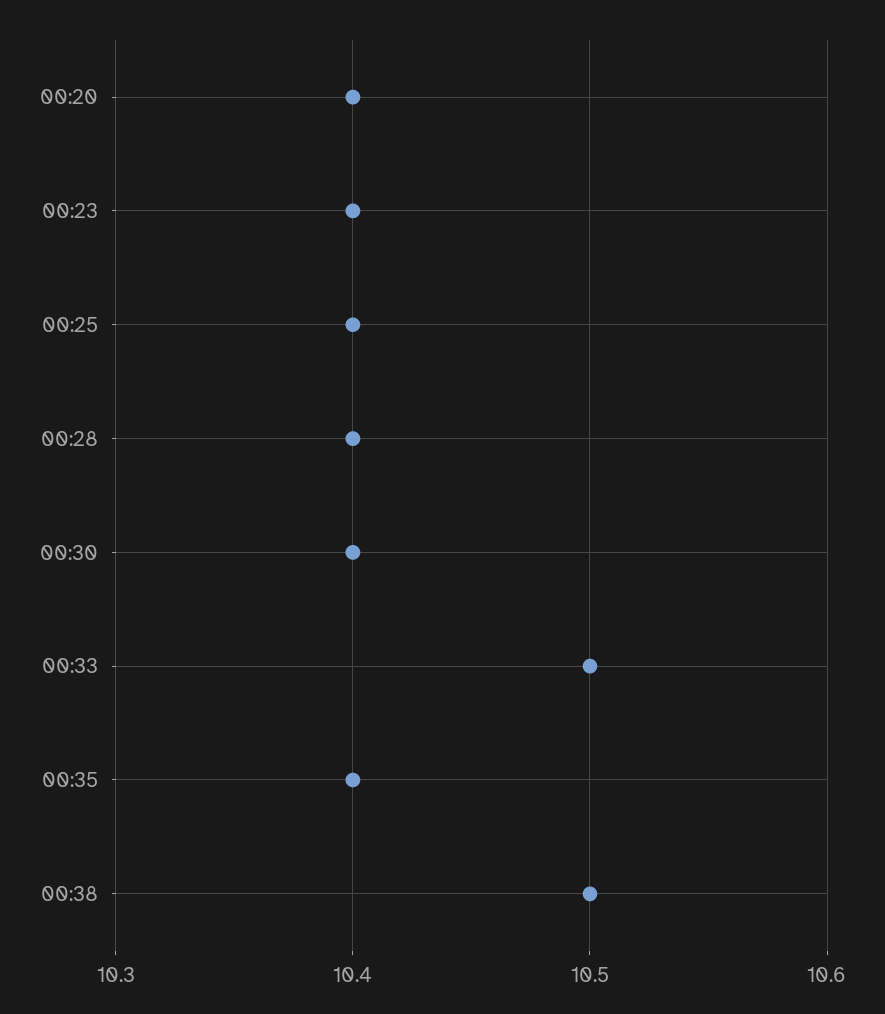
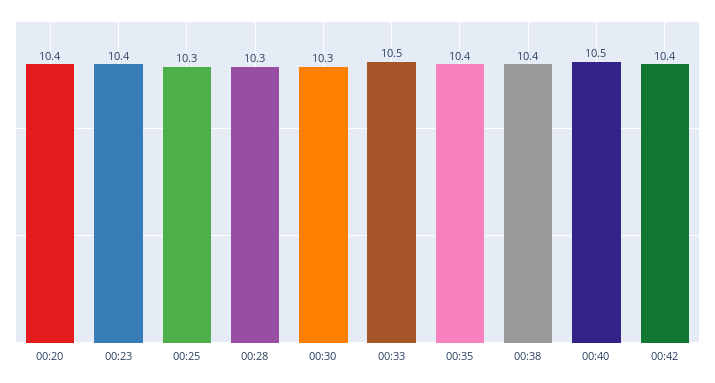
00:25: 10.4 -> 10.3
00:28: 10.4 -> 10.3
00:30: 10.4 -> 10.3
00:38: 10.5 -> 10.4
00:40: none -> 10.5
00:42: none -> 10.4

